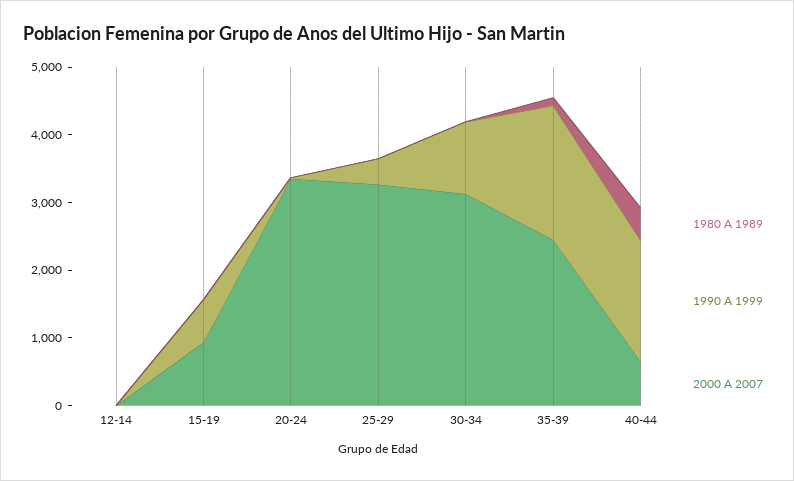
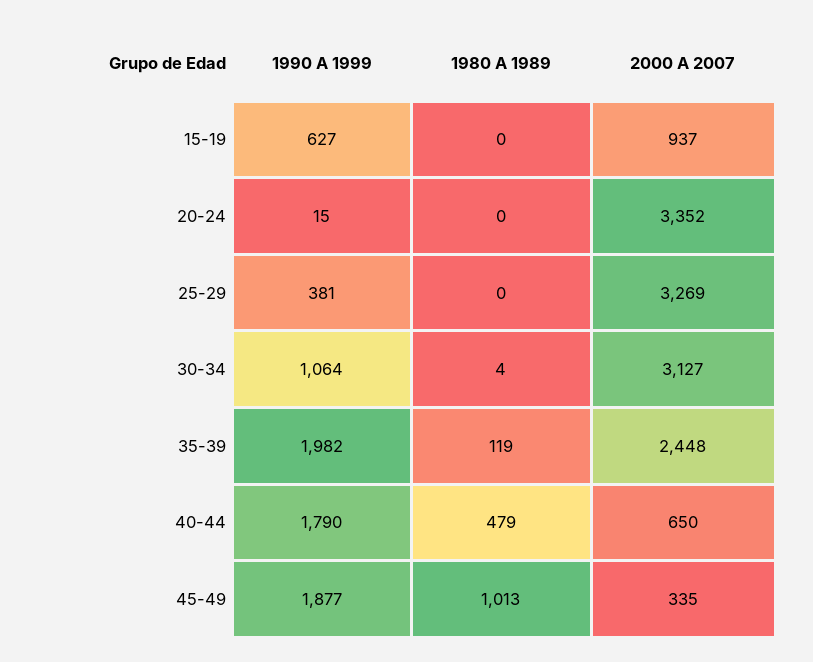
1980 A 1989, 12-14: 0 -> none
1990 A 1999, 12-14: 0 -> none
2000 A 2007, 12-14: 0 -> none
1990 A 1999, 45-49: none -> 1877
1980 A 1989, 45-49: none -> 1013
2000 A 2007, 45-49: none -> 335

